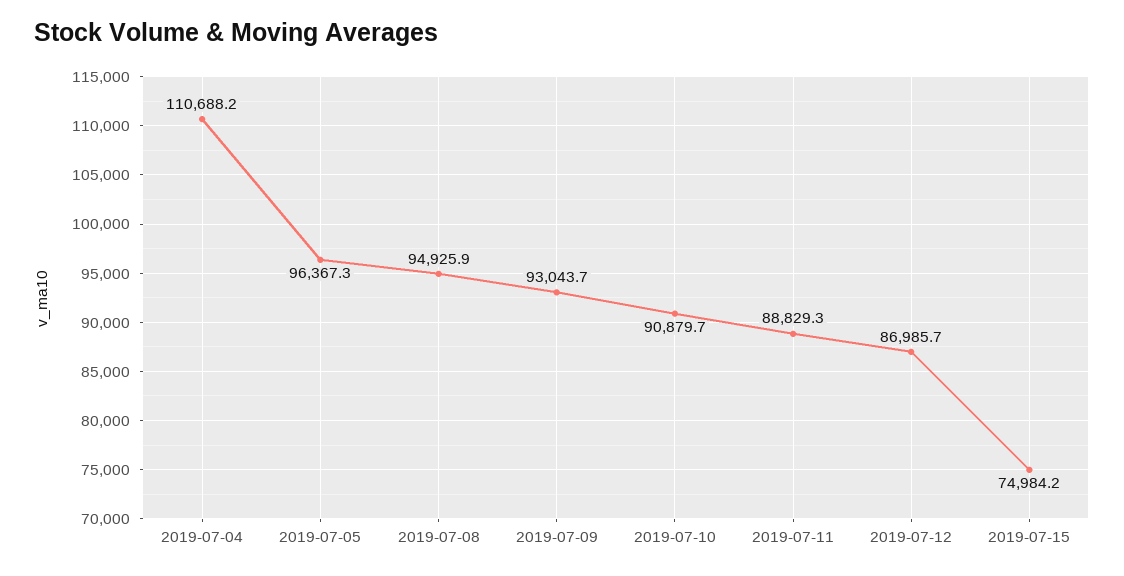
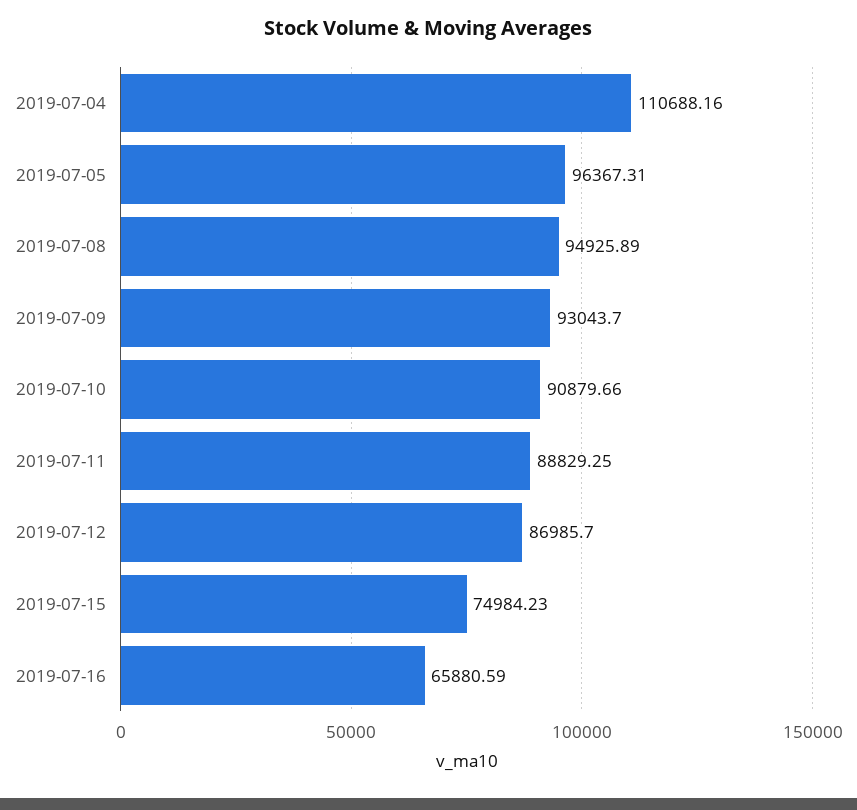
2019-07-16: none -> 65880.59

